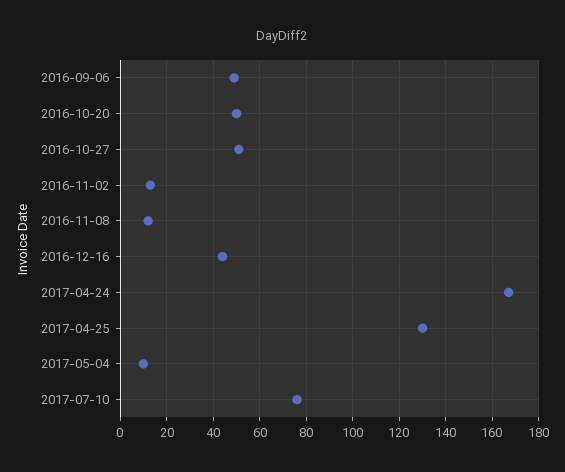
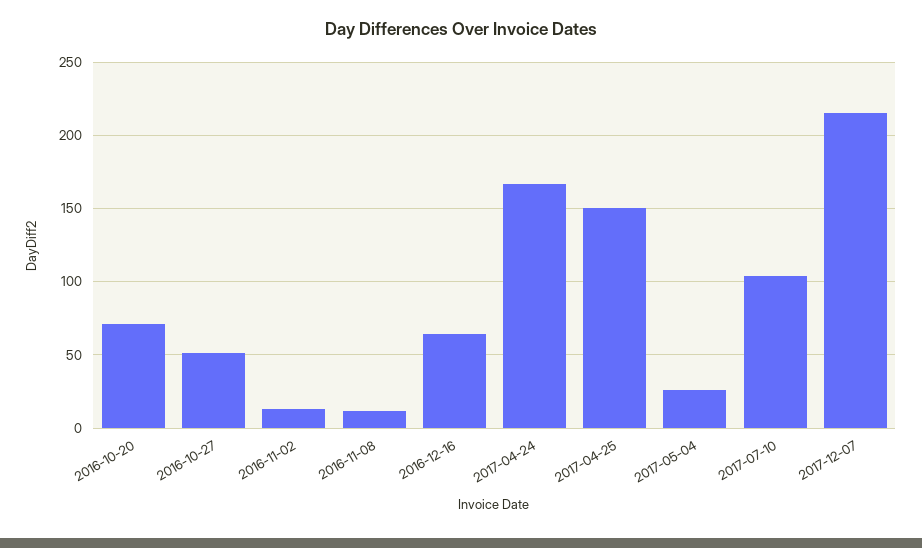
2016-09-06: 50 -> none
2016-10-20: 50 -> 70
2016-12-16: 45 -> 65
2017-04-25: 130 -> 150
2017-05-04: 10 -> 25
2017-07-10: 75 -> 105
2017-12-07: none -> 215

